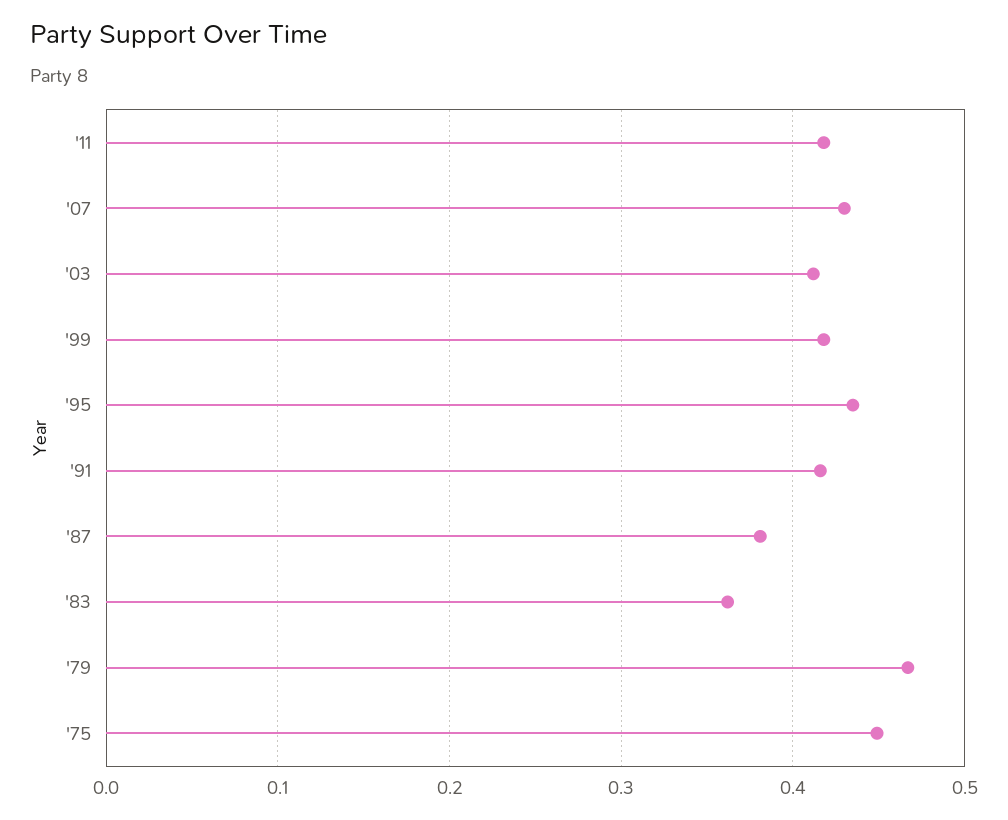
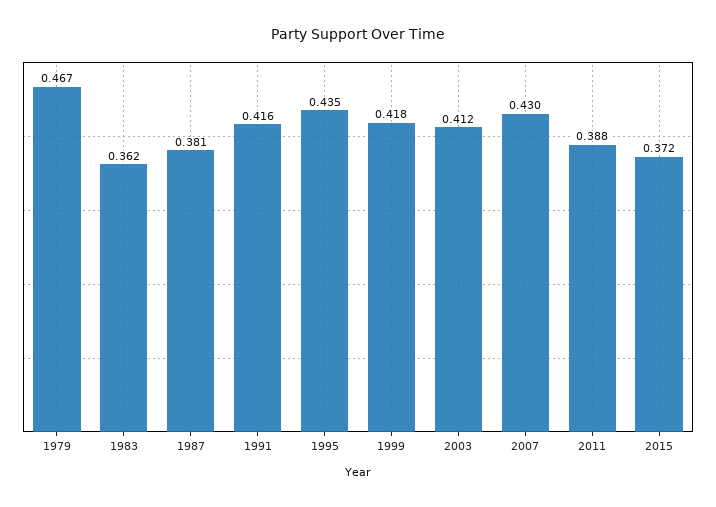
'11: 0.42 -> 0.388
'75: 0.45 -> none
2015: none -> 0.372

